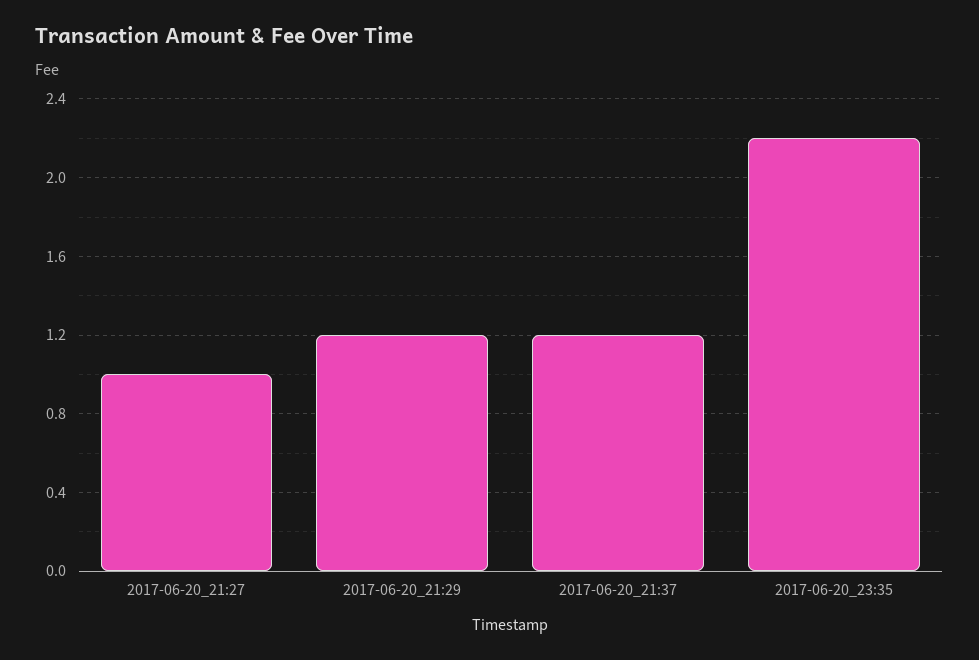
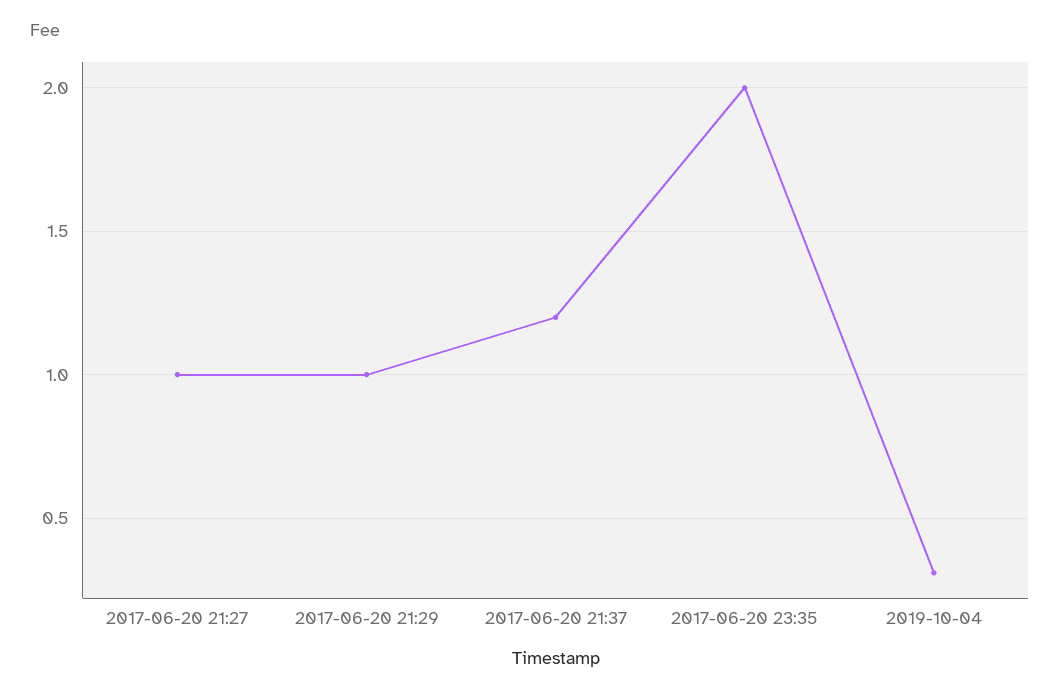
2017-06-20_21:29: 1.2 -> 1
2017-06-20_23:35: 2.2 -> 2
2019-10-04: none -> 0.3

